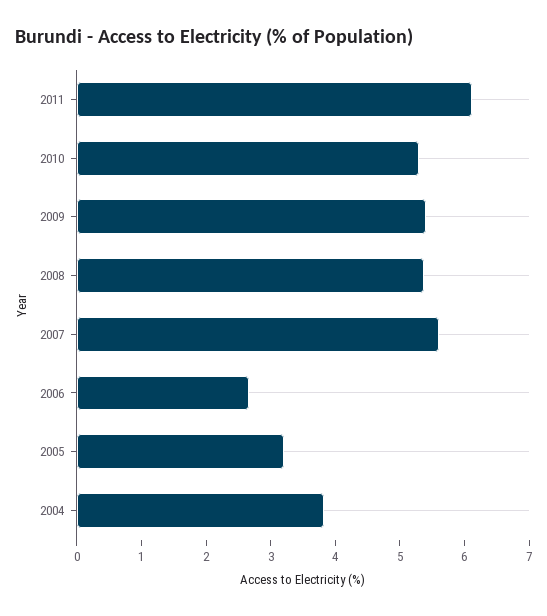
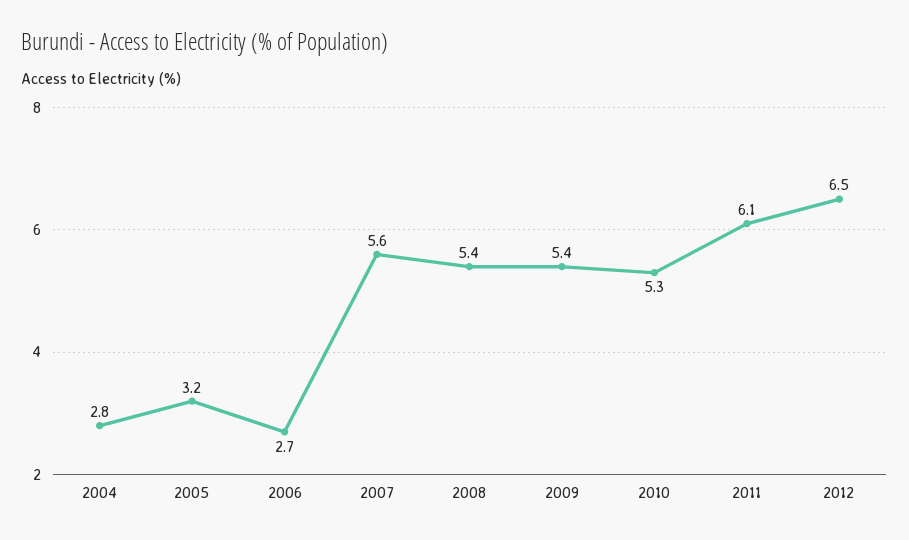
2004: 3.8 -> 2.8
2012: none -> 6.5

